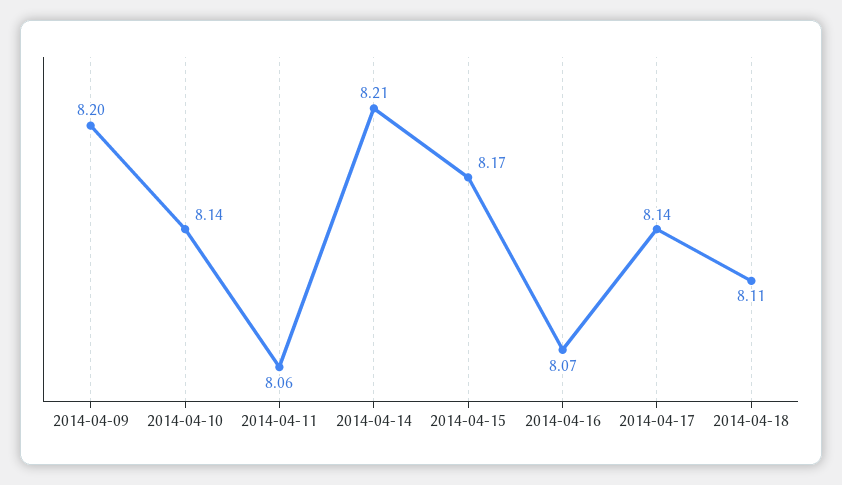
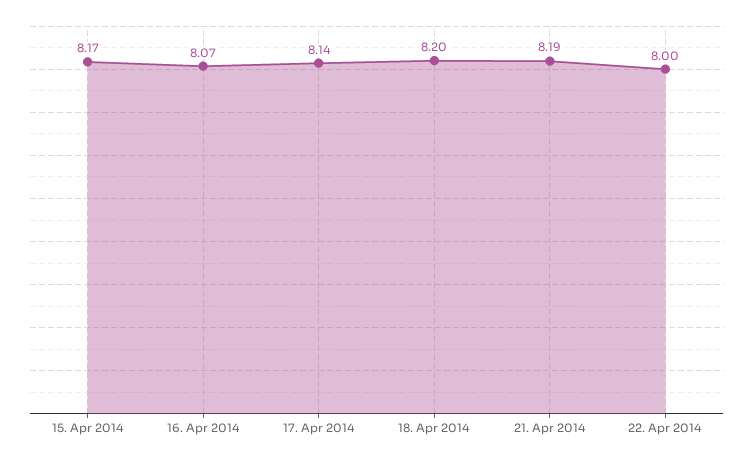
2014-04-09: 8.2 -> none
2014-04-10: 8.14 -> none
2014-04-11: 8.06 -> none
2014-04-14: 8.21 -> none
2014-04-18: 8.11 -> 8.2
21. Apr 2014: none -> 8.19
22. Apr 2014: none -> 8

